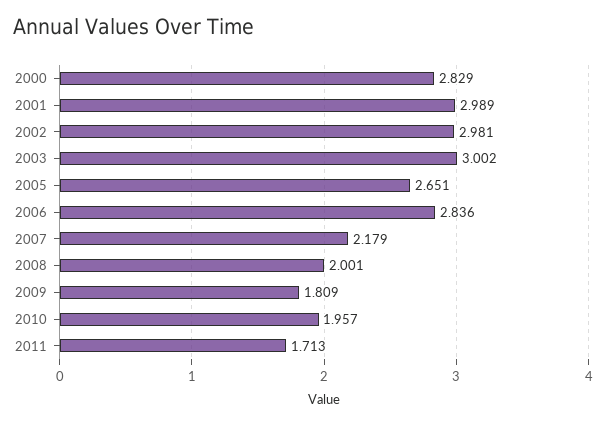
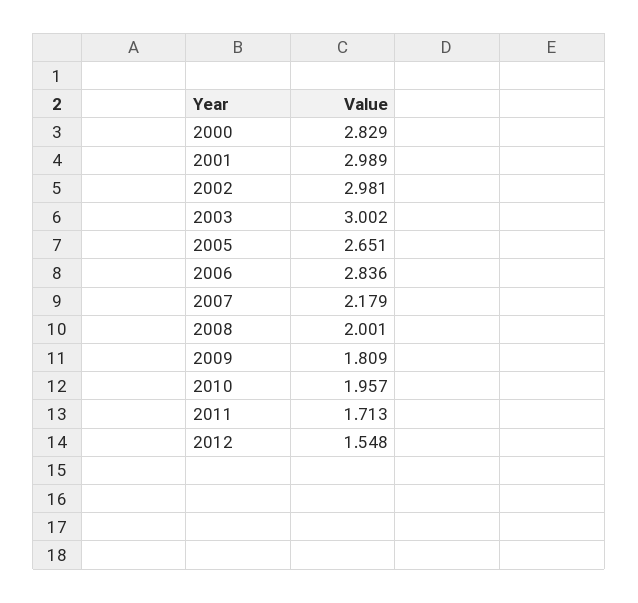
2012: none -> 1.548

